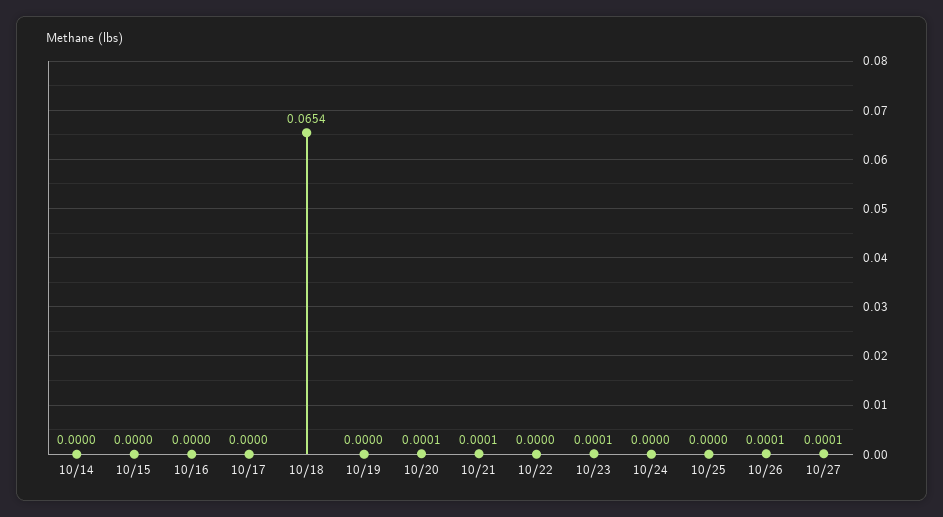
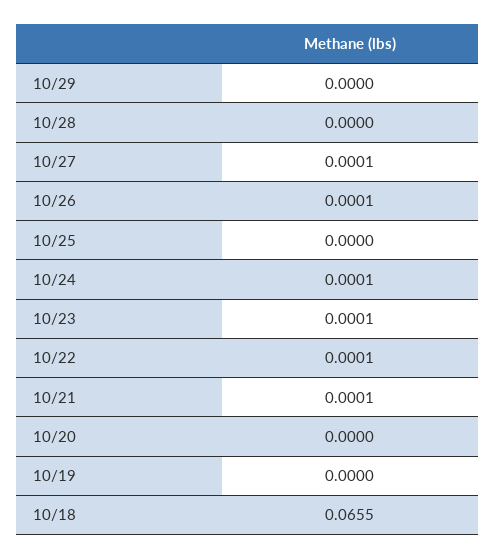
10/14: 0 -> none
10/15: 0 -> none
10/16: 0 -> none
10/17: 0 -> none
10/18: 0.0654 -> 0.0655
10/20: 0.0001 -> 0
10/22: 0 -> 0.0001
10/24: 0 -> 0.0001
10/29: none -> 0
10/28: none -> 0

